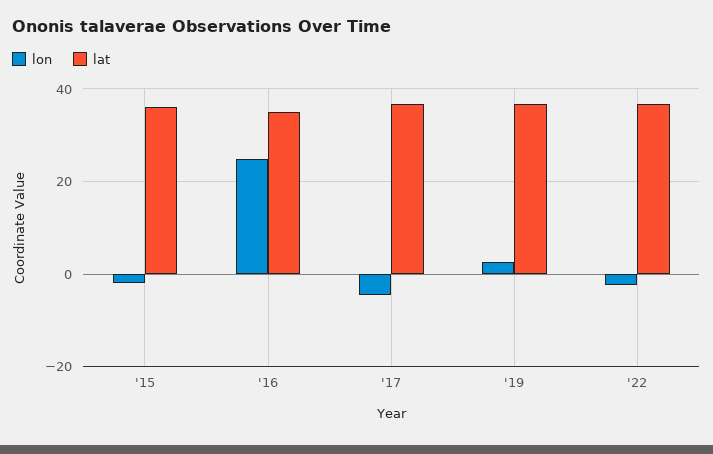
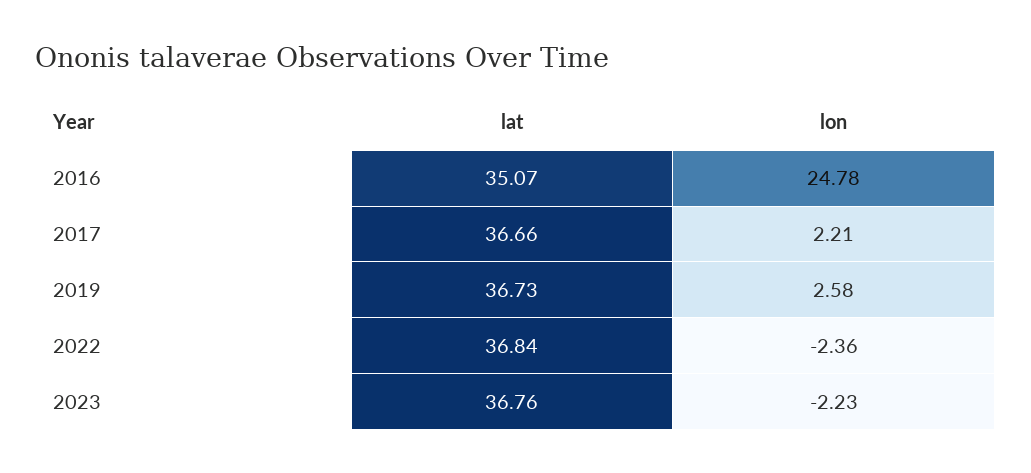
lon, '15: -2 -> none
lat, '15: 36 -> none
lon, '17: -4 -> 2.21
lat, 2023: none -> 36.76
lon, 2023: none -> -2.23

